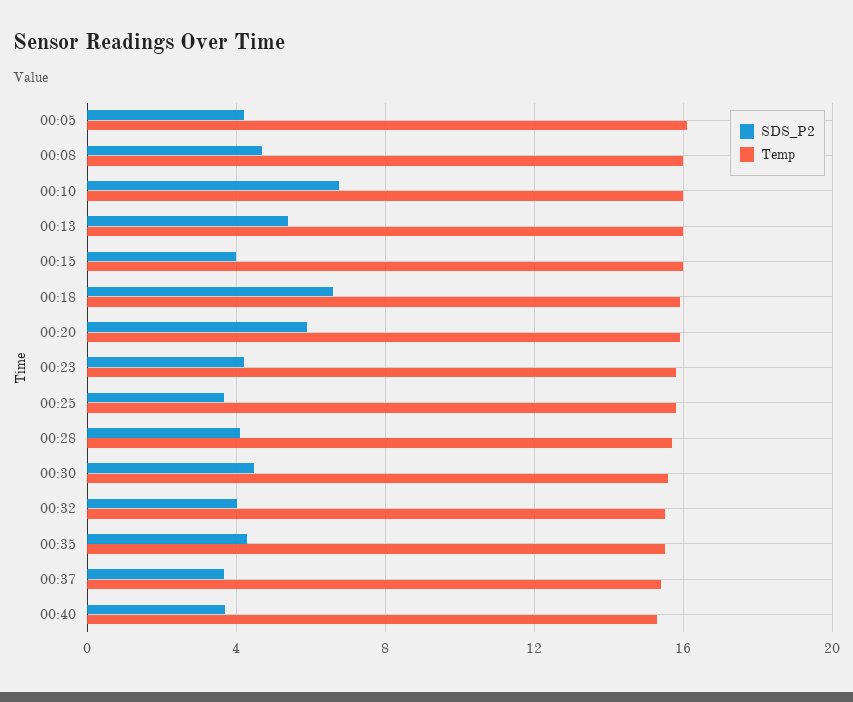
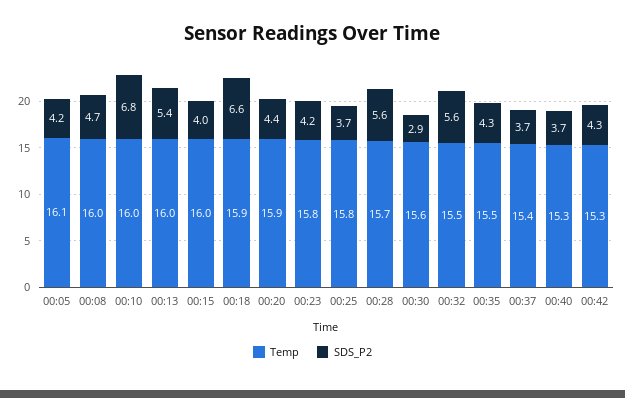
SDS_P2, 00:20: 6 -> 4.4
SDS_P2, 00:28: 4 -> 5.6
SDS_P2, 00:30: 4.5 -> 2.9
SDS_P2, 00:32: 4 -> 5.6
Temp, 00:42: none -> 15.3
SDS_P2, 00:42: none -> 4.3

